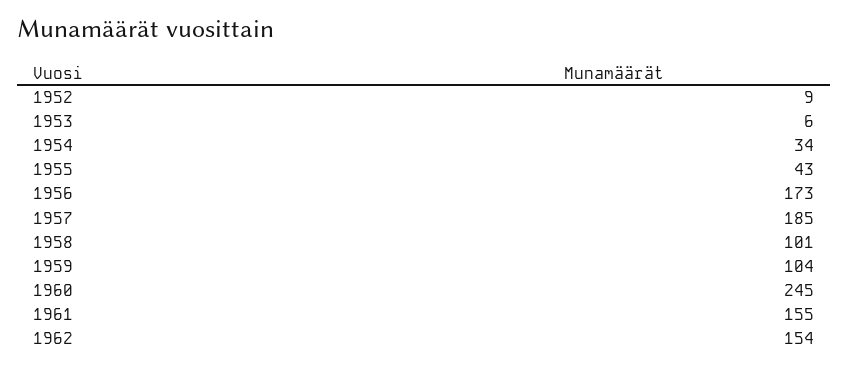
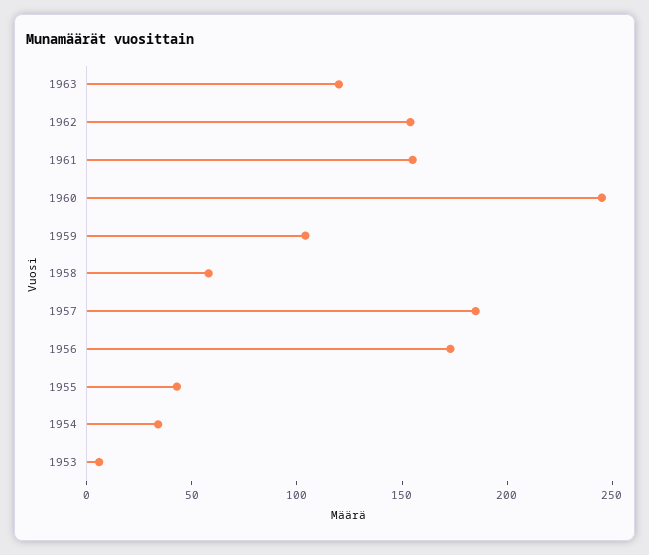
1952: 9 -> none
1958: 101 -> 60
1963: none -> 120

